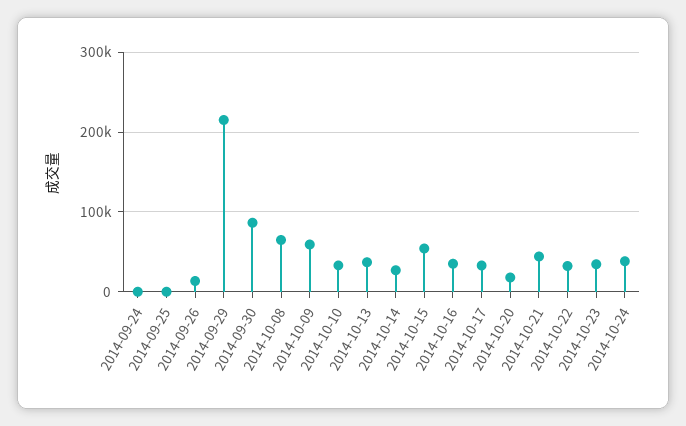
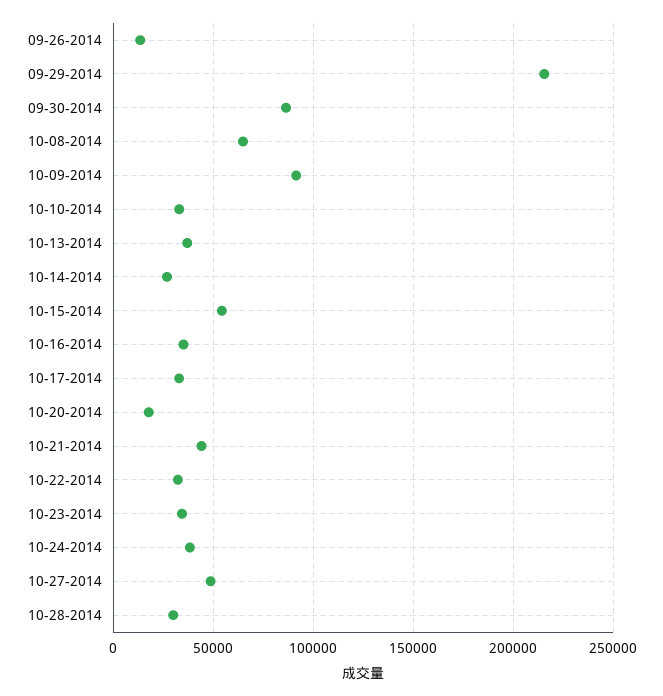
2014-09-24: 0 -> none
2014-09-25: 0 -> none
2014-10-09: 60000 -> 90000
10-27-2014: none -> 50000
10-28-2014: none -> 30000

